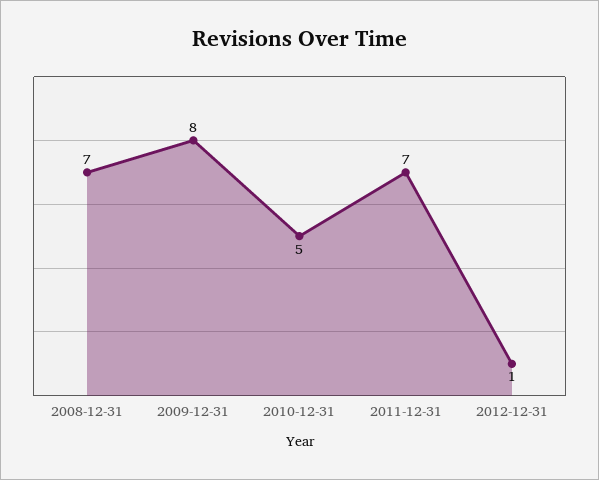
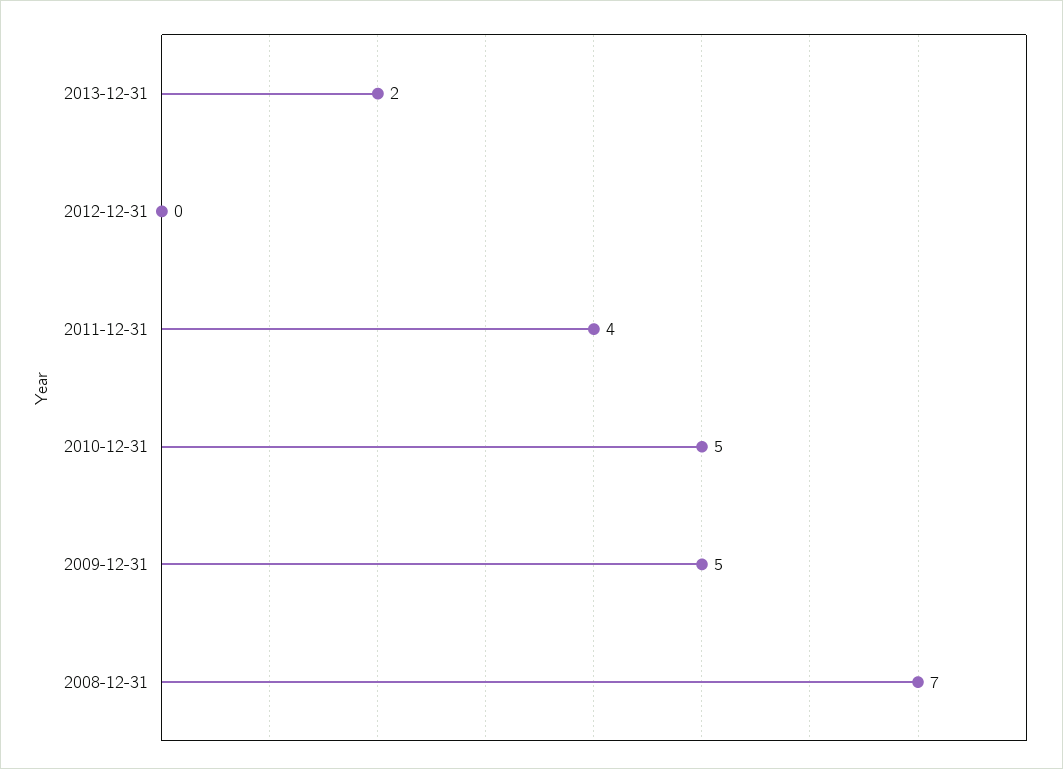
2009-12-31: 8 -> 5
2011-12-31: 7 -> 4
2012-12-31: 1 -> 0
2013-12-31: none -> 2

